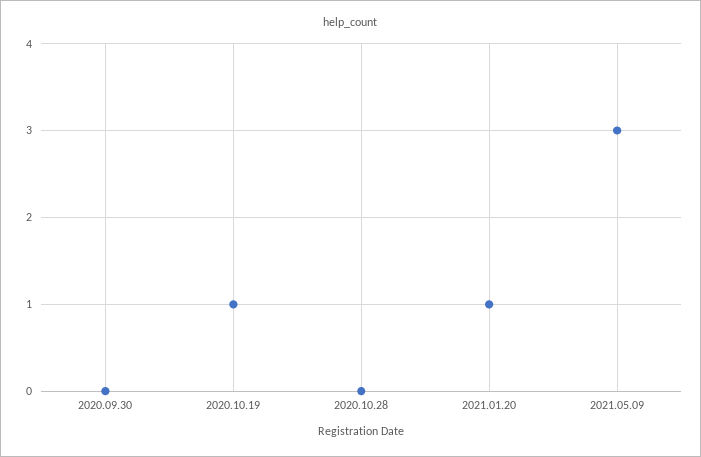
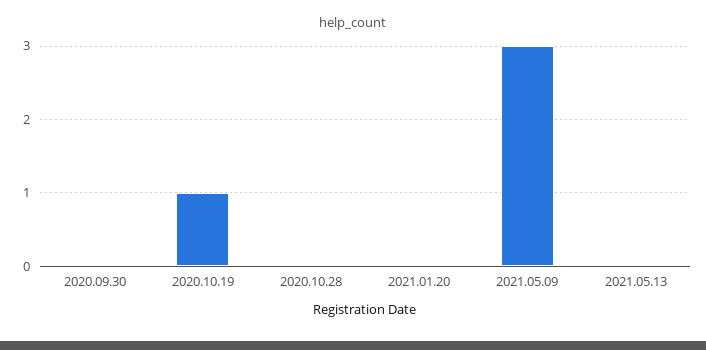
2021.01.20: 1 -> 0
2021.05.13: none -> 0

